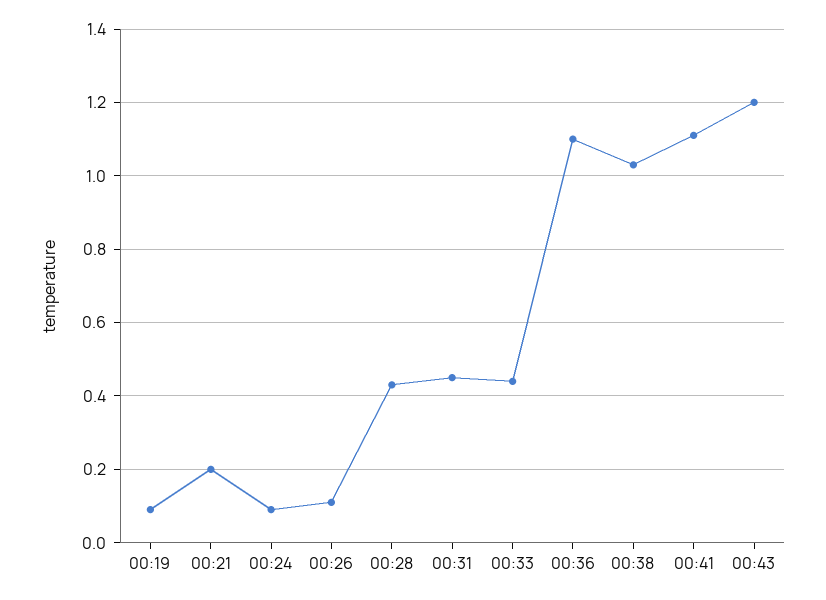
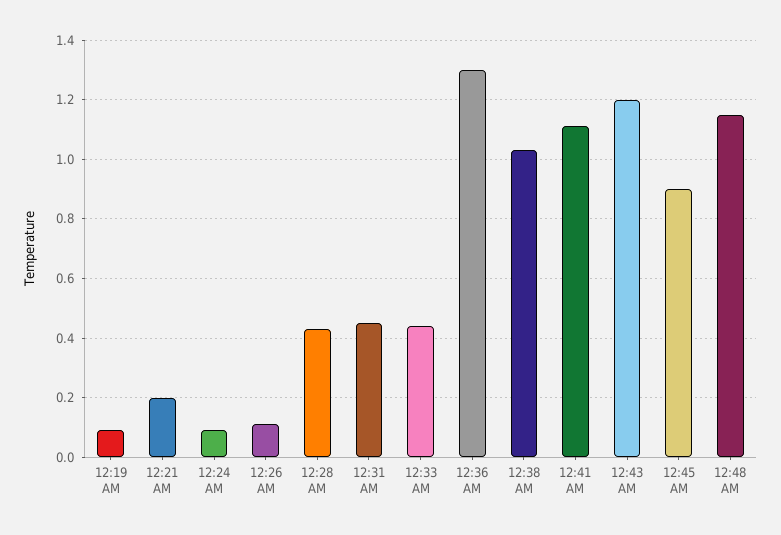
00:36: 1.1 -> 1.3
12:45 AM: none -> 0.9
12:48 AM: none -> 1.15

